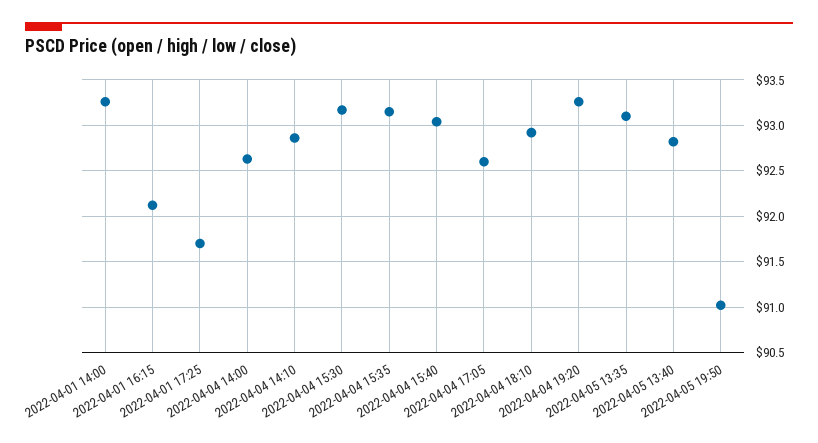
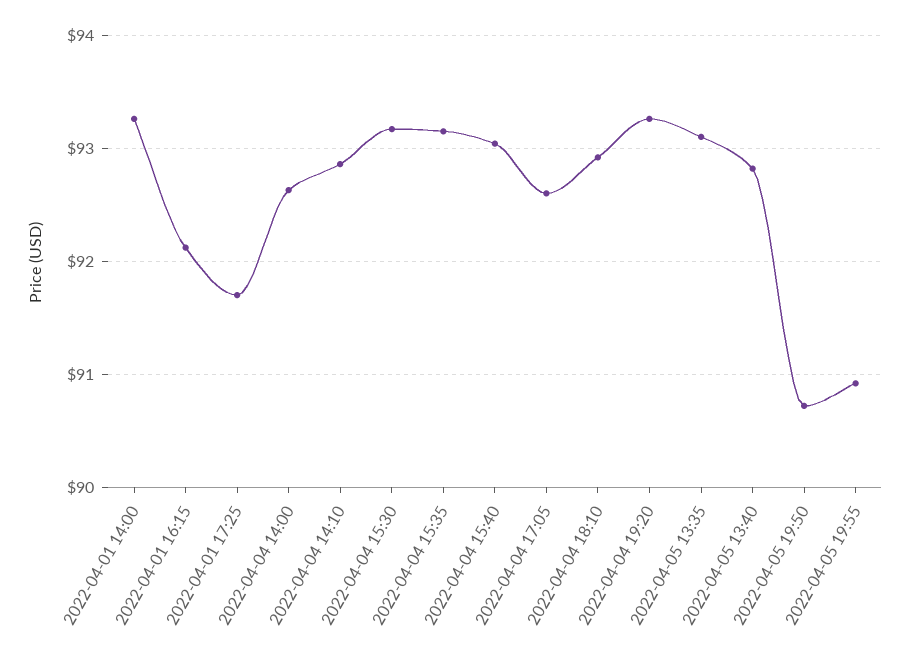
2022-04-05 19:50: 91 -> 90.7
2022-04-05 19:55: none -> 90.9

